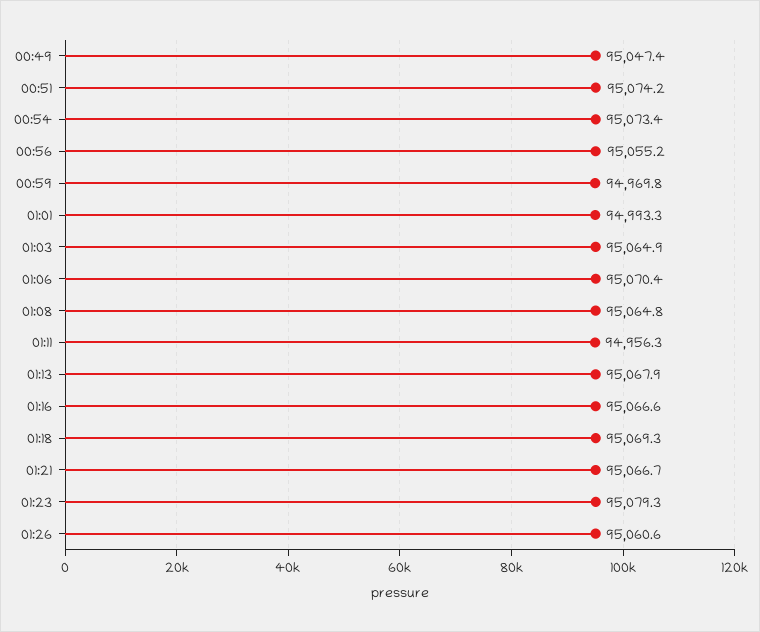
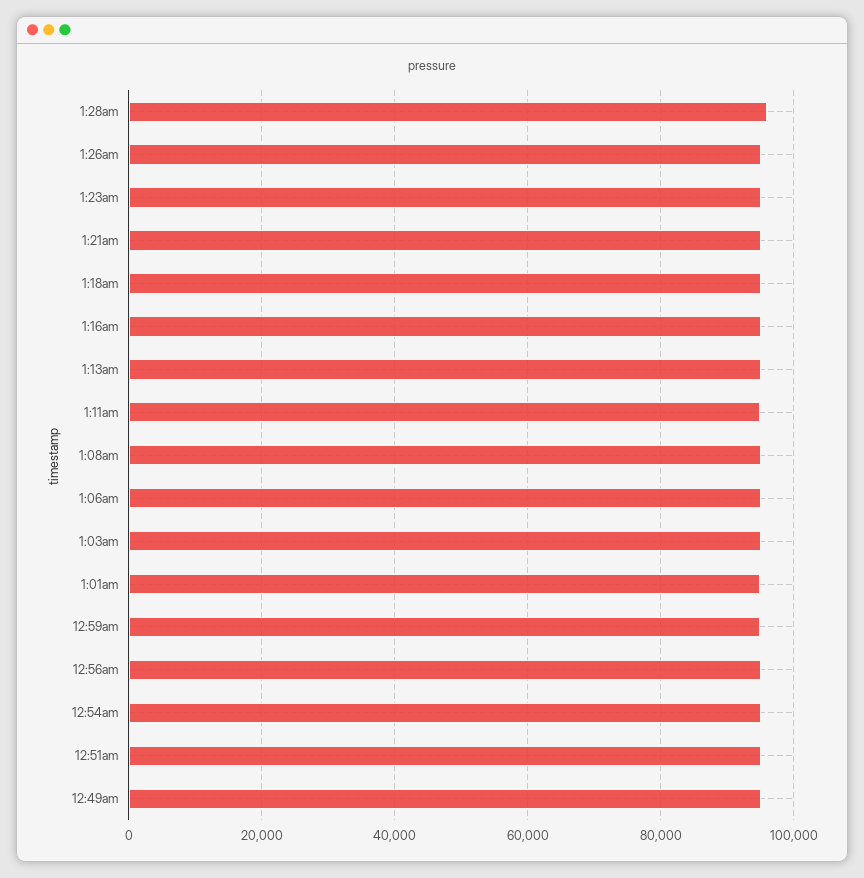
1:28am: none -> 96000

